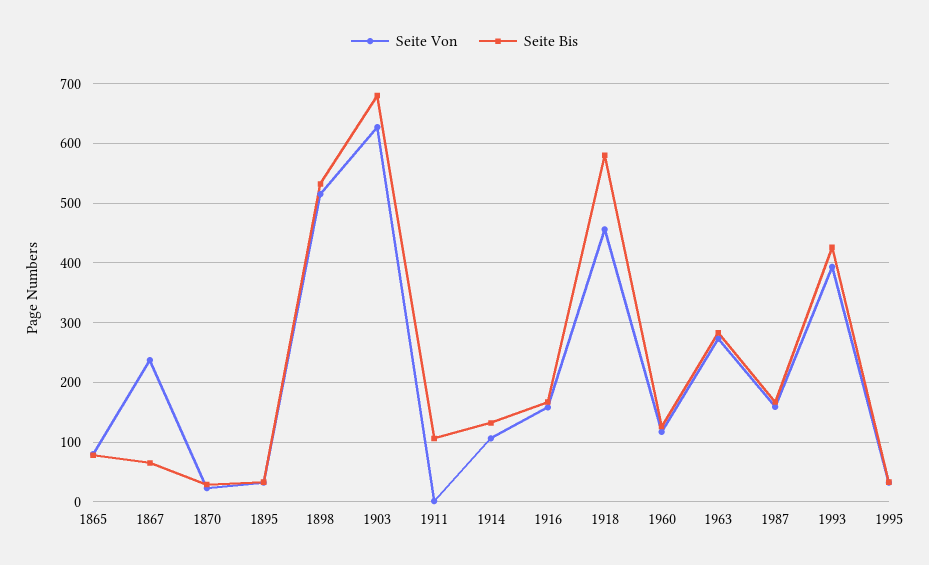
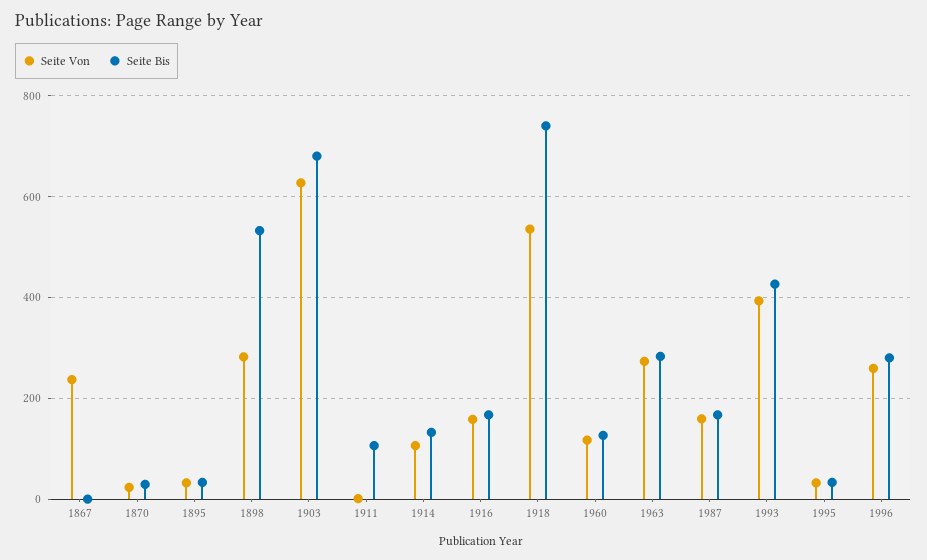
Seite Von, 1865: 80 -> none
Seite Bis, 1865: 80 -> none
Seite Bis, 1867: 60 -> 0
Seite Von, 1898: 520 -> 280
Seite Von, 1918: 460 -> 540
Seite Bis, 1918: 580 -> 740
Seite Von, 1996: none -> 260
Seite Bis, 1996: none -> 280

